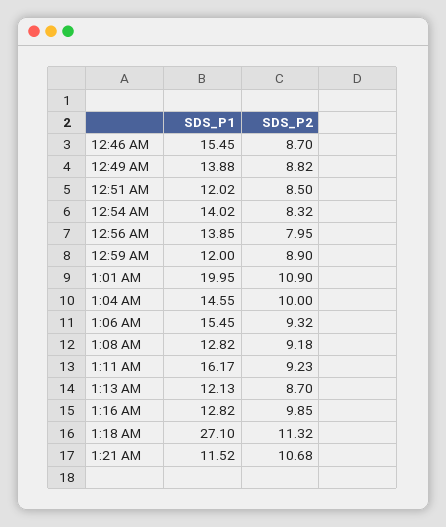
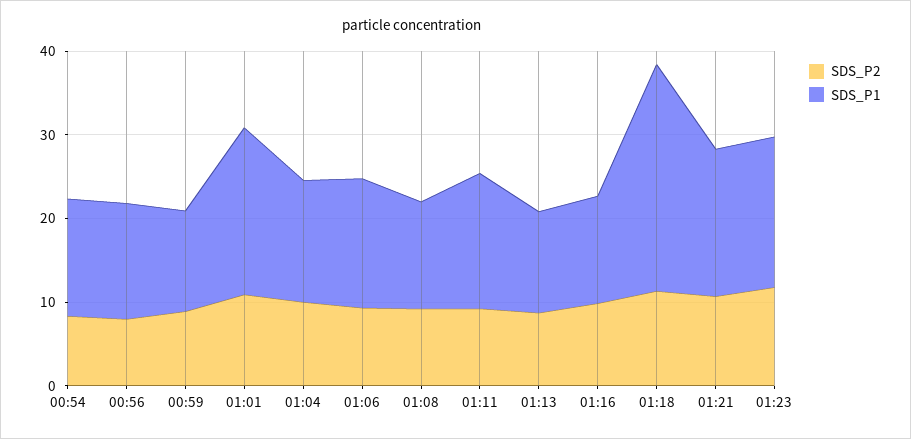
SDS_P1, 12:46 AM: 15.45 -> none
SDS_P2, 12:46 AM: 8.7 -> none
SDS_P1, 12:49 AM: 13.88 -> none
SDS_P2, 12:49 AM: 8.82 -> none
SDS_P1, 12:51 AM: 12.02 -> none
SDS_P2, 12:51 AM: 8.5 -> none
SDS_P1, 1:21 AM: 11.52 -> 18
SDS_P2, 01:23: none -> 12
SDS_P1, 01:23: none -> 18

